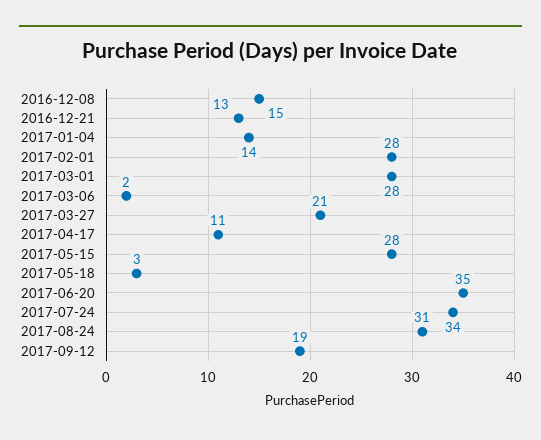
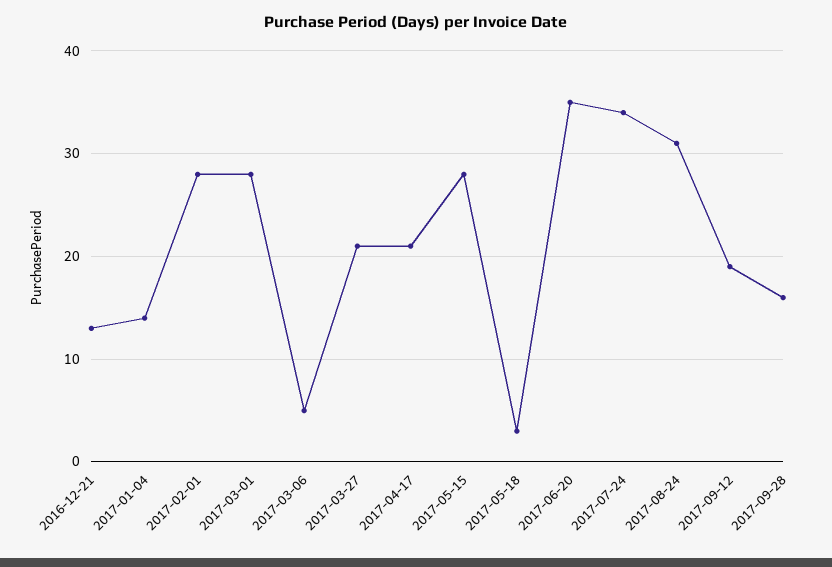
2016-12-08: 15 -> none
2017-03-06: 2 -> 5
2017-04-17: 11 -> 21
2017-09-28: none -> 16

